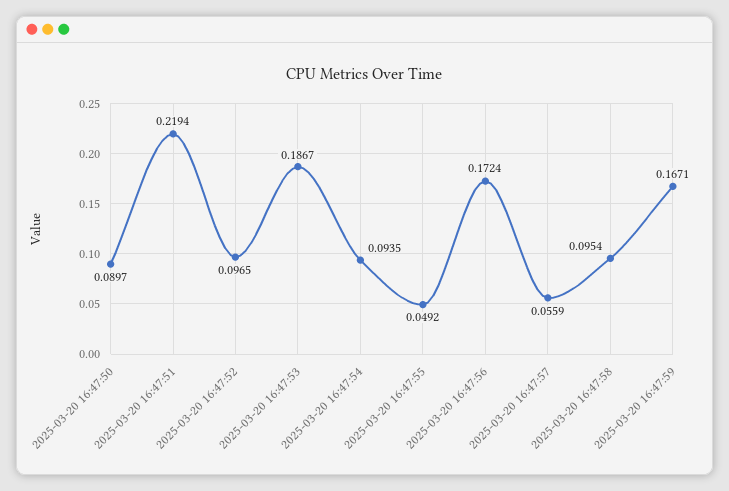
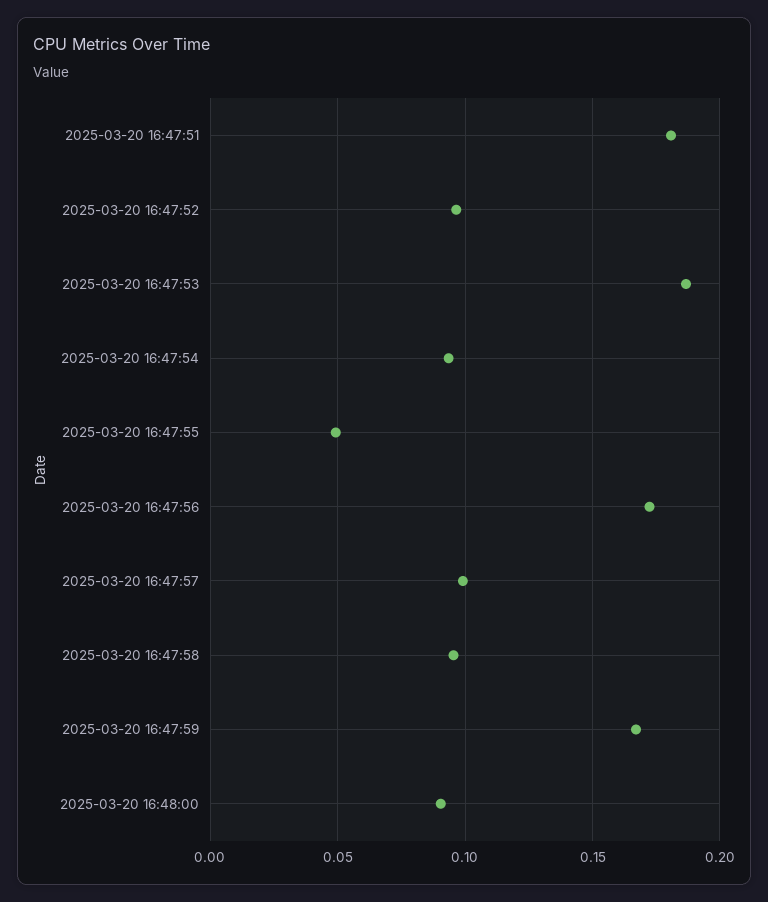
2025-03-20 16:47:50: 0.0897 -> none
2025-03-20 16:47:51: 0.2194 -> 0.18
2025-03-20 16:47:57: 0.0559 -> 0.1
2025-03-20 16:48:00: none -> 0.09

